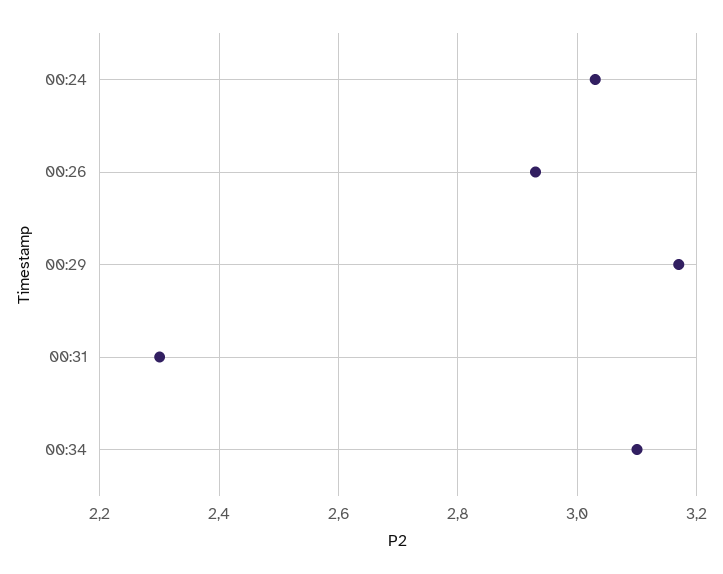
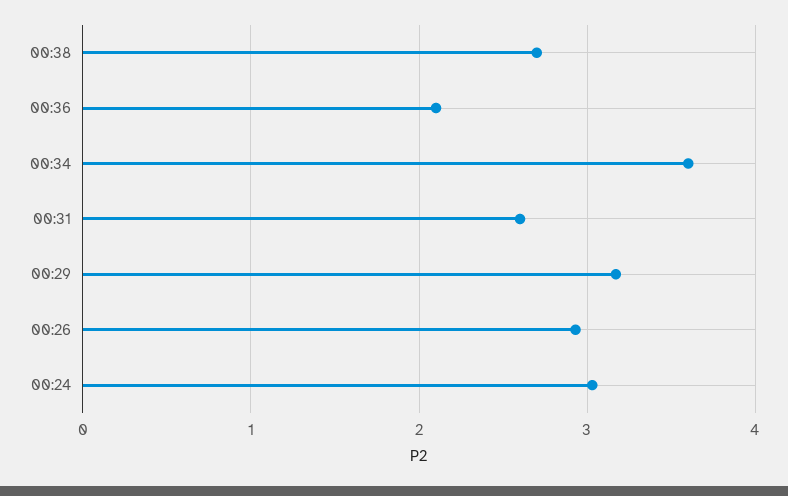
00:31: 2.3 -> 2.6
00:34: 3.1 -> 3.6
00:38: none -> 2.7
00:36: none -> 2.1

